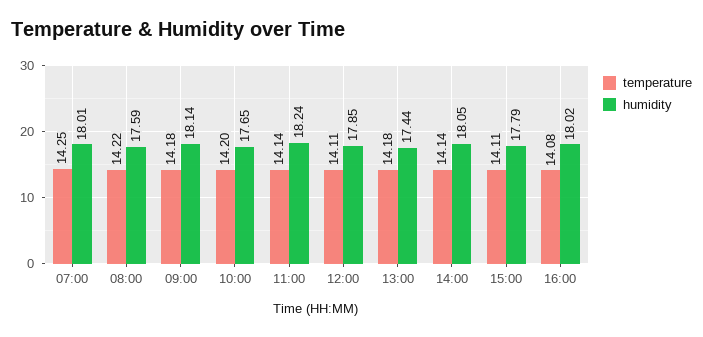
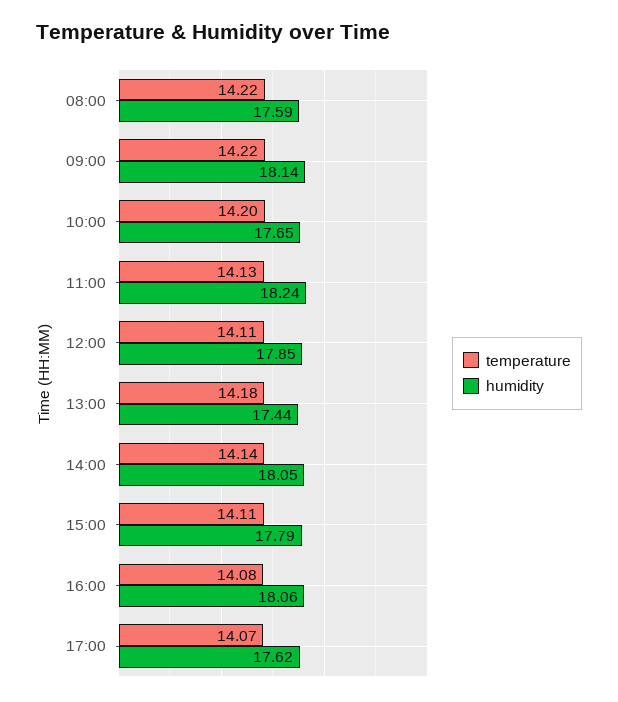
temperature, 07:00: 14.25 -> none
humidity, 07:00: 18.01 -> none
temperature, 09:00: 14.18 -> 14.22
temperature, 11:00: 14.14 -> 14.13
humidity, 16:00: 18.02 -> 18.06
temperature, 17:00: none -> 14.07
humidity, 17:00: none -> 17.62

